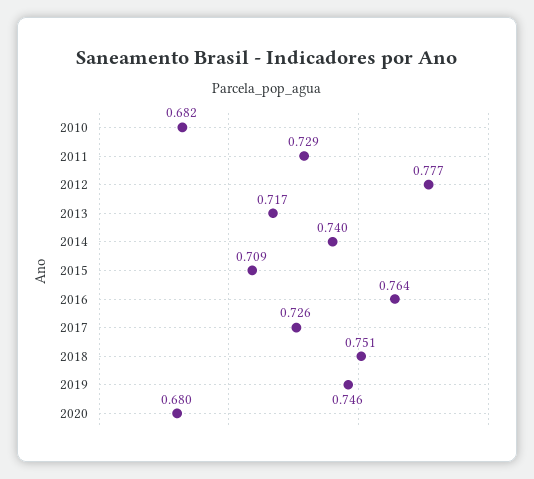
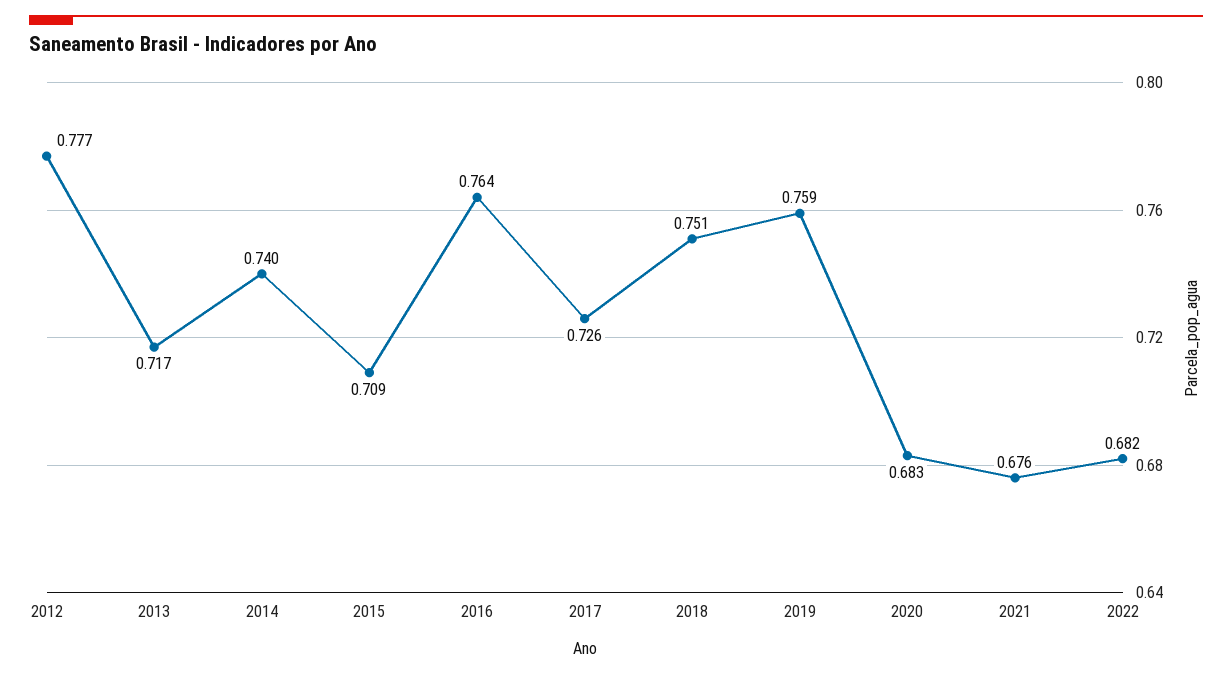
2010: 0.682 -> none
2011: 0.729 -> none
2019: 0.746 -> 0.759
2020: 0.68 -> 0.683
2021: none -> 0.676
2022: none -> 0.682

